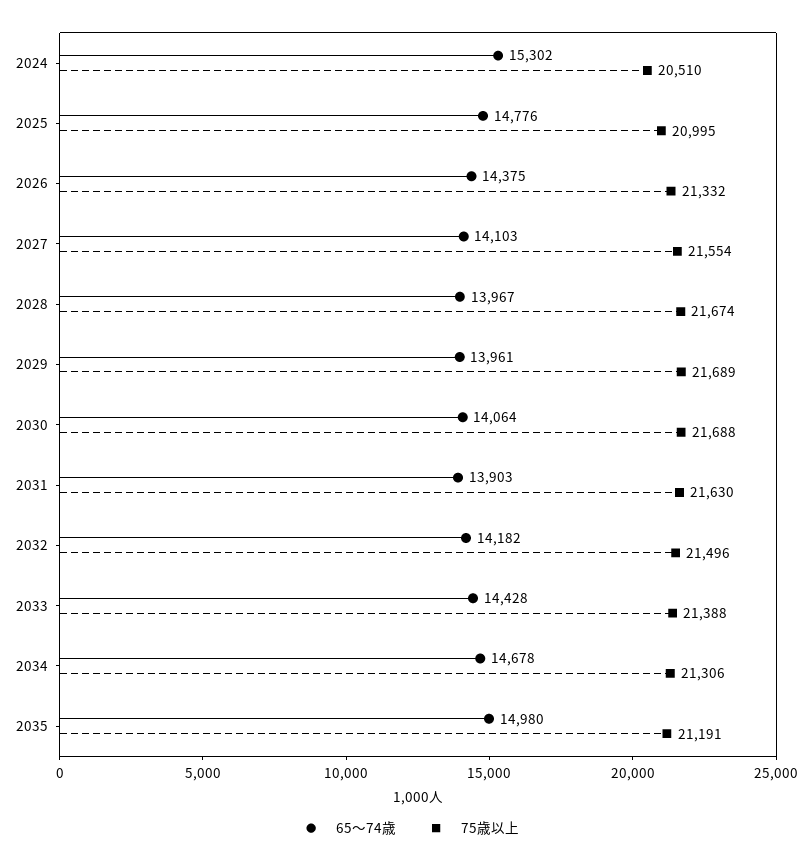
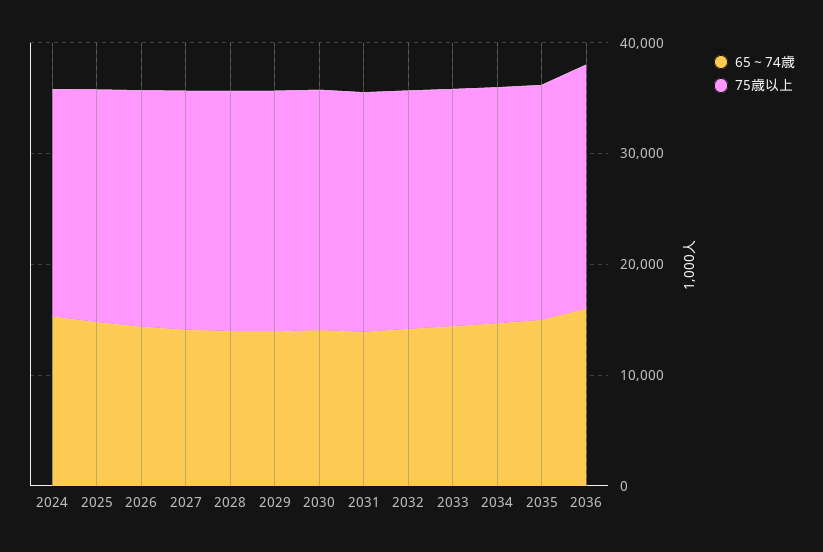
65～74歳, 2036: none -> 16000
75歳以上, 2036: none -> 22000

